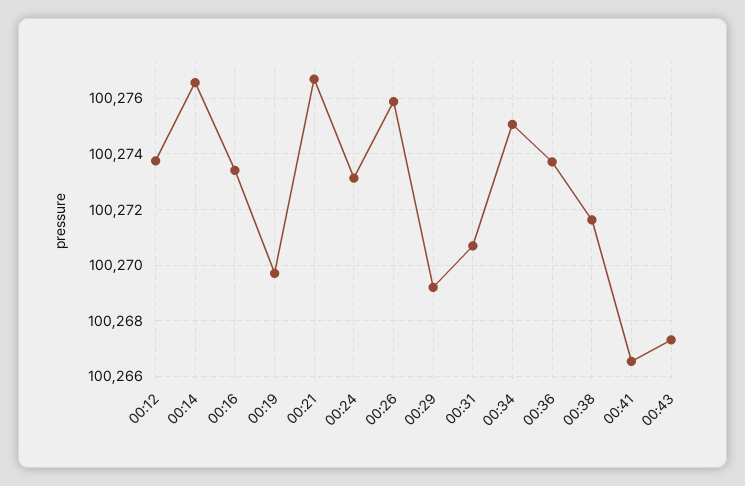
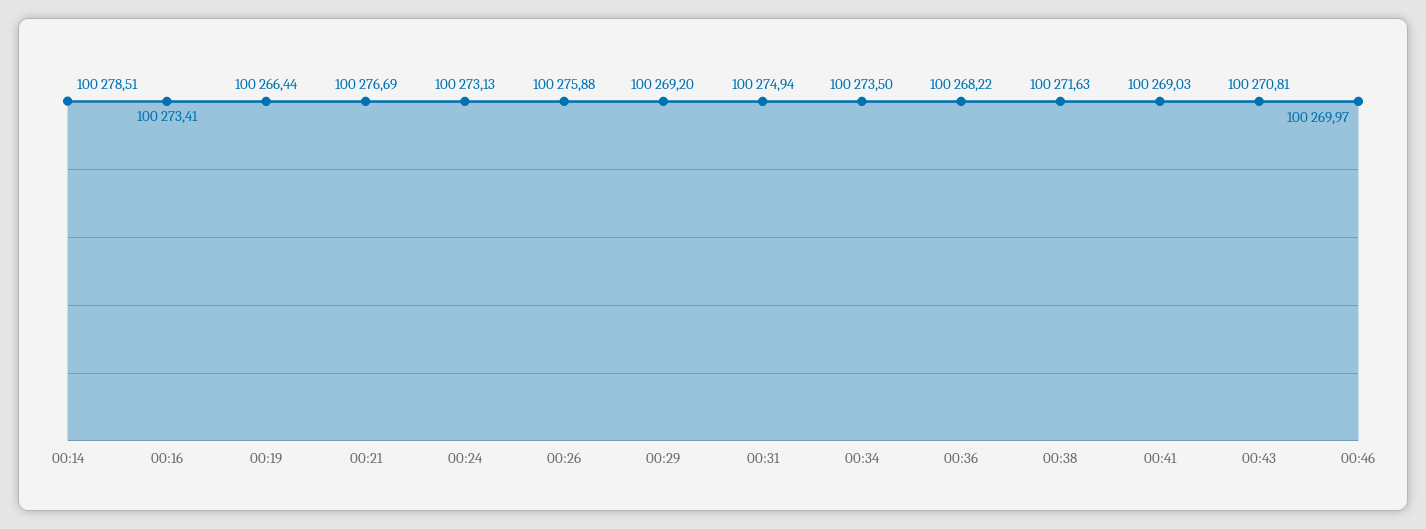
00:12: 100273.75 -> none
00:14: 100276.5 -> 100278.51
00:19: 100269.75 -> 100266.44
00:31: 100270.75 -> 100274.94
00:34: 100275 -> 100273.5
00:36: 100273.75 -> 100268.22
00:41: 100266.5 -> 100269.03
00:43: 100267.25 -> 100270.81
00:46: none -> 100269.97

